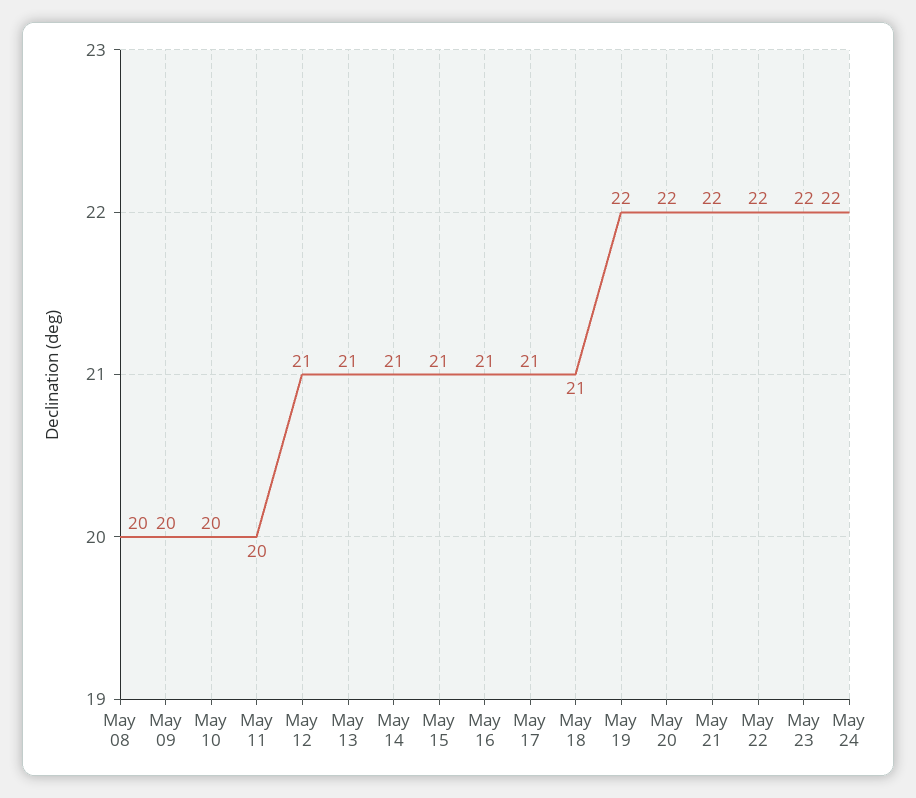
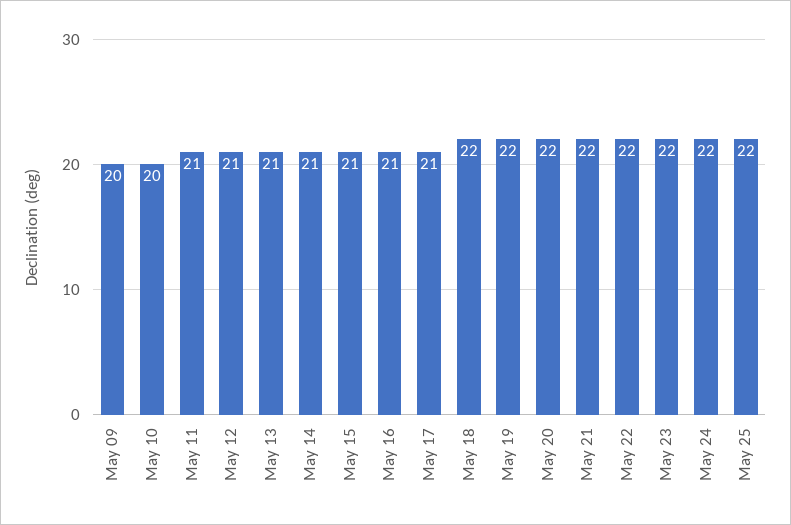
May 08: 20 -> none
May 11: 20 -> 21
May 18: 21 -> 22
May 25: none -> 22

